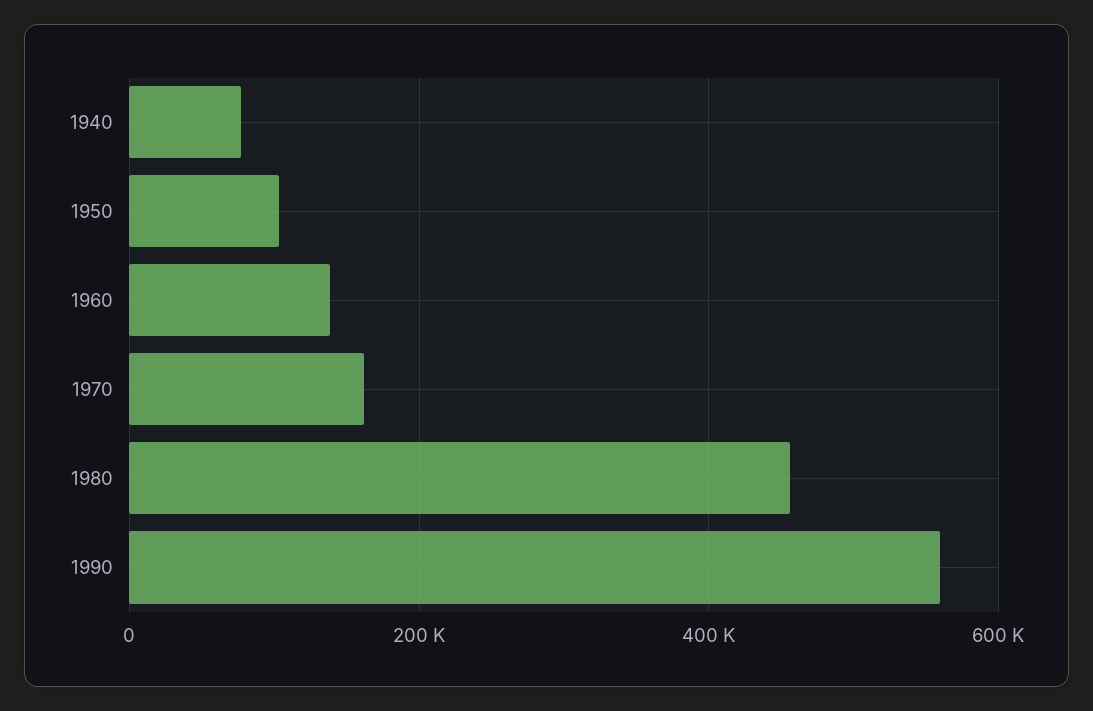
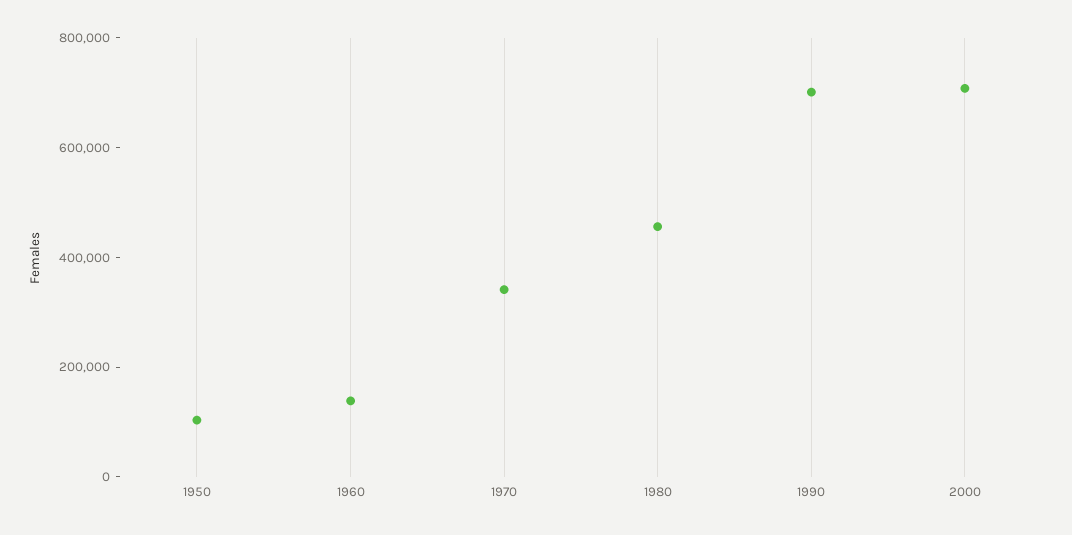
1940: 80000 -> none
1970: 160000 -> 350000
1990: 560000 -> 700000
2000: none -> 700000

